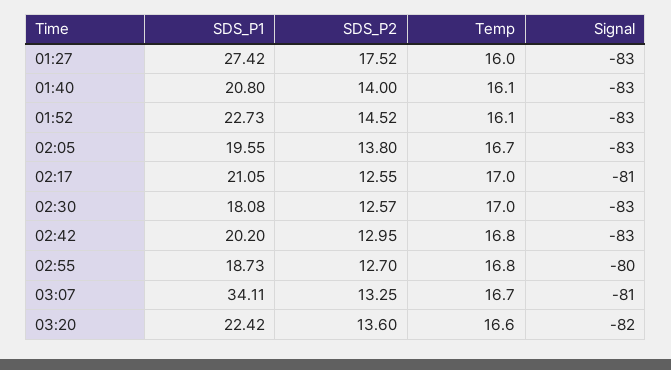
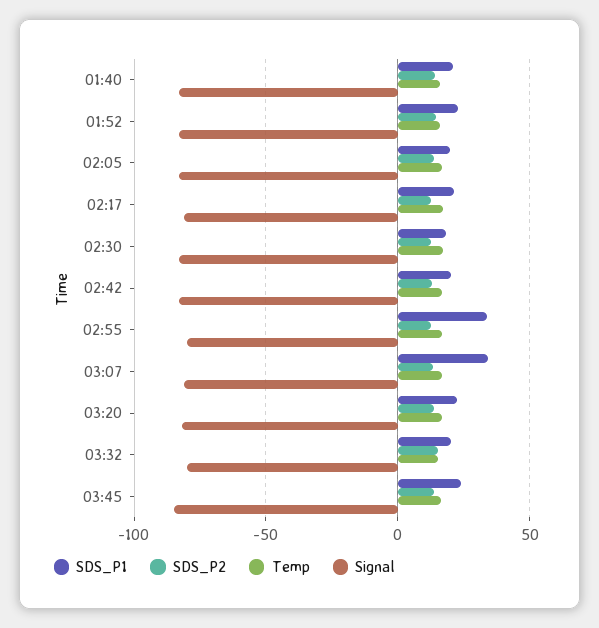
SDS_P1, 01:27: 27.42 -> none
SDS_P2, 01:27: 17.52 -> none
Temp, 01:27: 16 -> none
Signal, 01:27: -83 -> none
SDS_P1, 02:55: 18.73 -> 35
SDS_P1, 03:32: none -> 20
SDS_P2, 03:32: none -> 15
Temp, 03:32: none -> 15
Signal, 03:32: none -> -80
SDS_P1, 03:45: none -> 25
SDS_P2, 03:45: none -> 15
Temp, 03:45: none -> 15
Signal, 03:45: none -> -85

